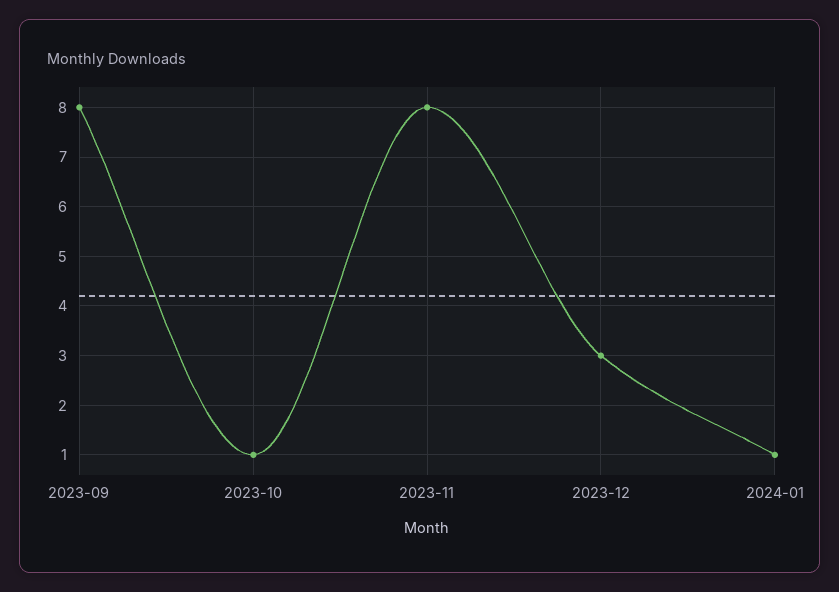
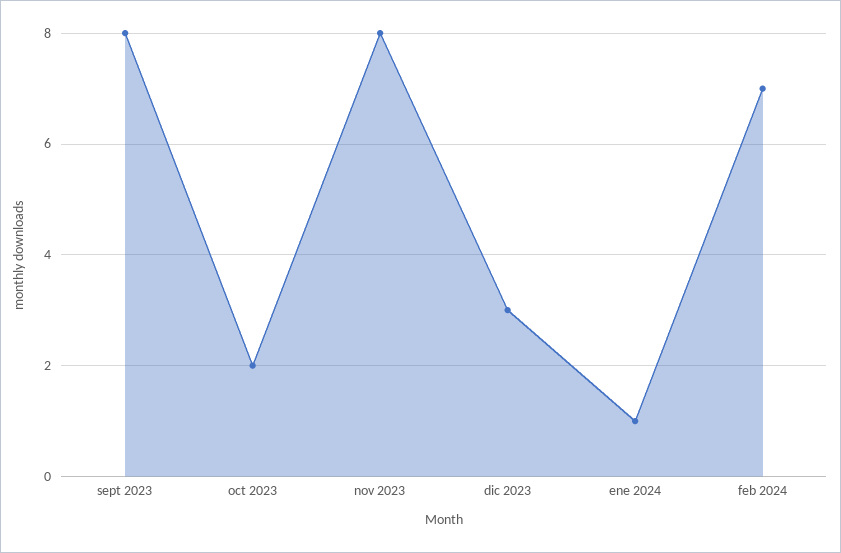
2023-10: 1 -> 2
feb 2024: none -> 7

